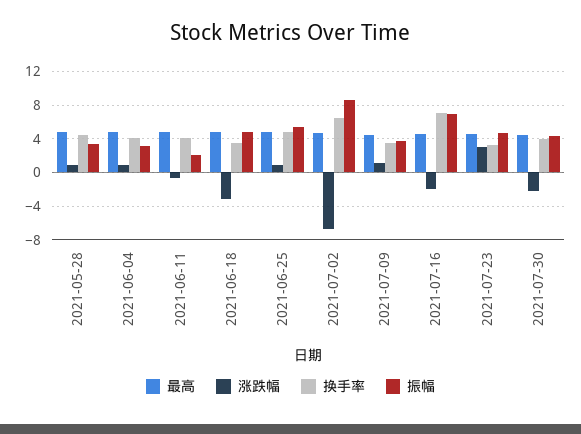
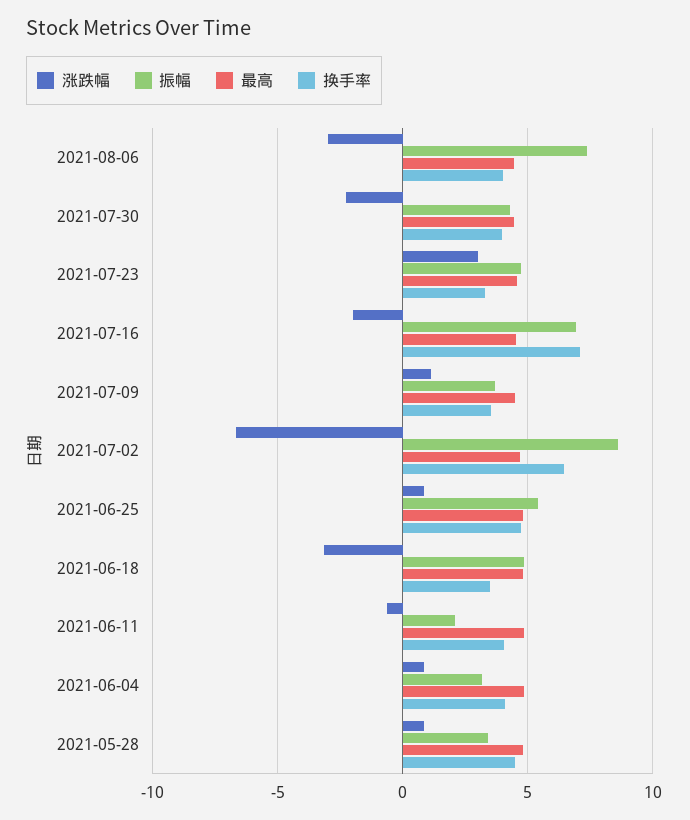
涨跌幅, 2021-08-06: none -> -3
振幅, 2021-08-06: none -> 7.5
最高, 2021-08-06: none -> 4.5
换手率, 2021-08-06: none -> 4

